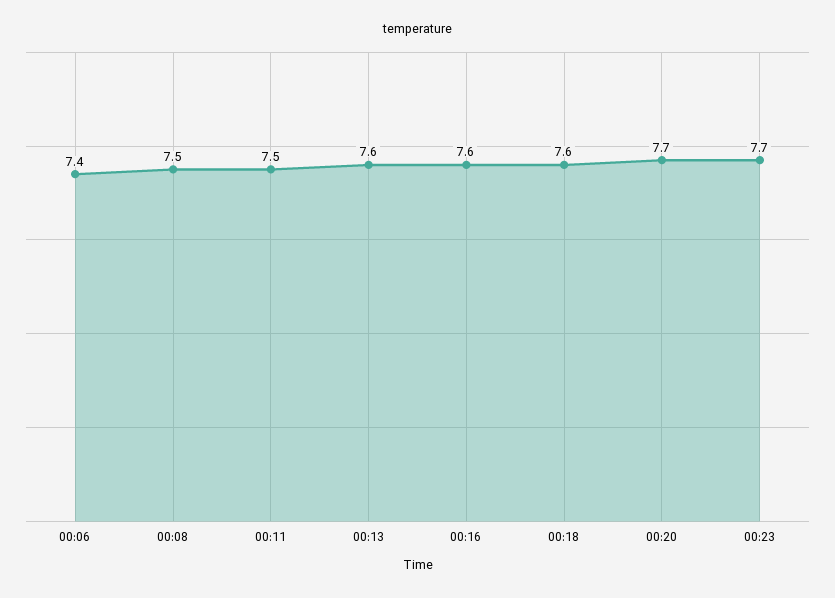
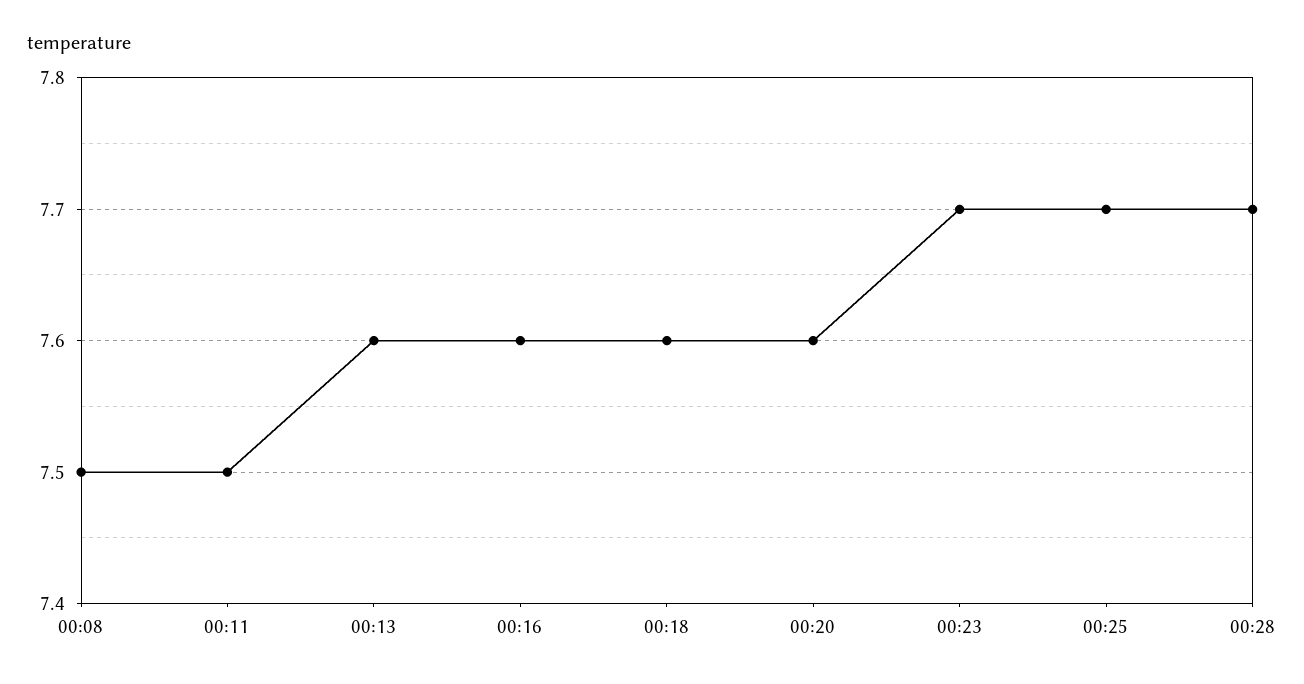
00:06: 7.4 -> none
00:20: 7.7 -> 7.6
00:25: none -> 7.7
00:28: none -> 7.7

